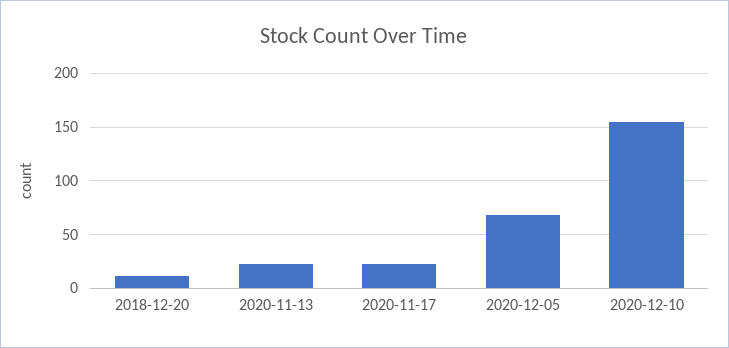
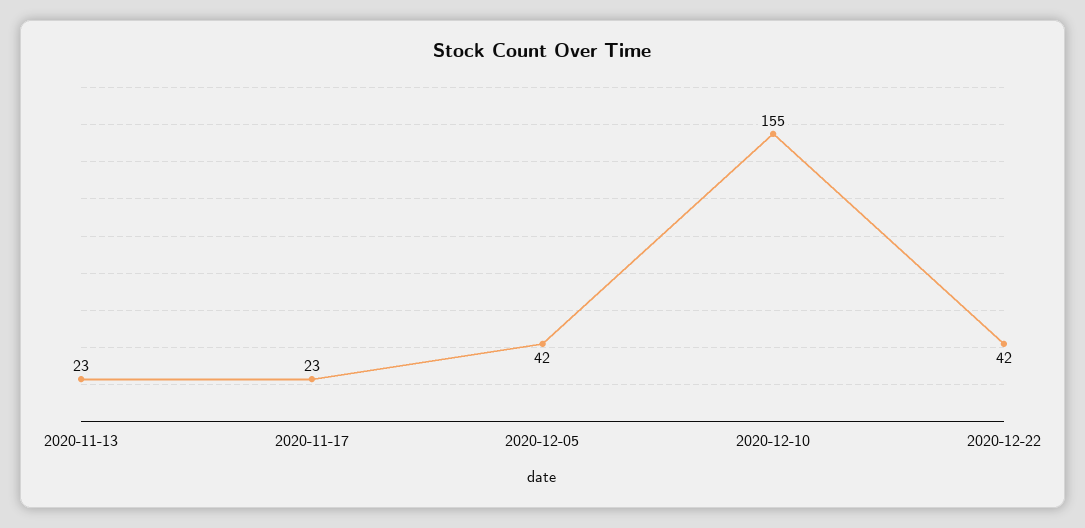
2018-12-20: 10 -> none
2020-12-05: 70 -> 42
2020-12-22: none -> 42

